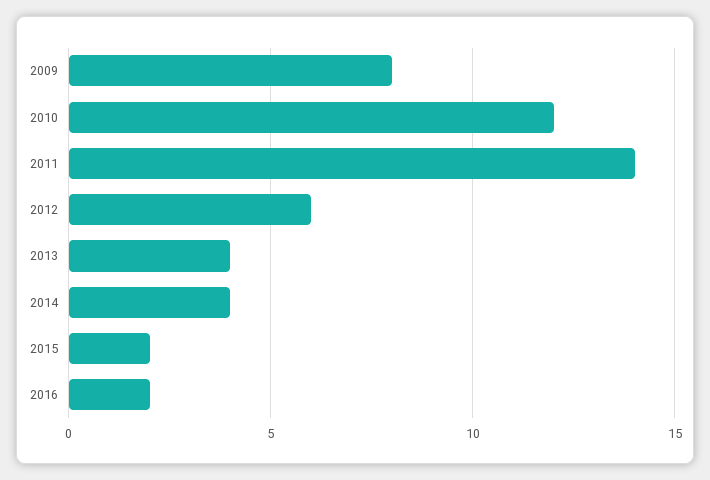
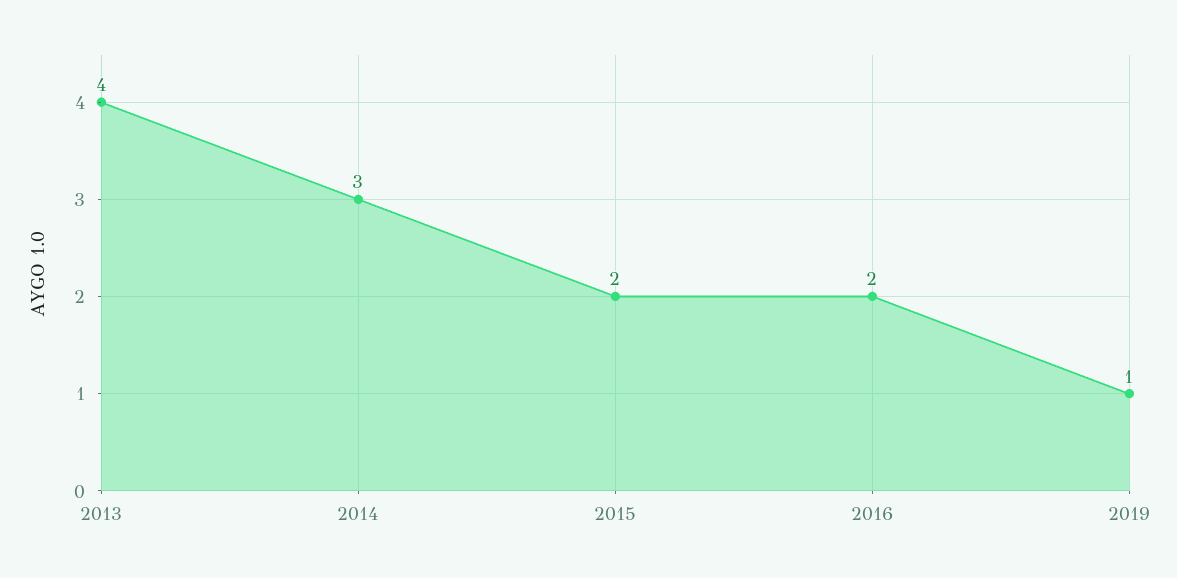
2009: 8 -> none
2010: 12 -> none
2011: 14 -> none
2012: 6 -> none
2014: 4 -> 3
2019: none -> 1

